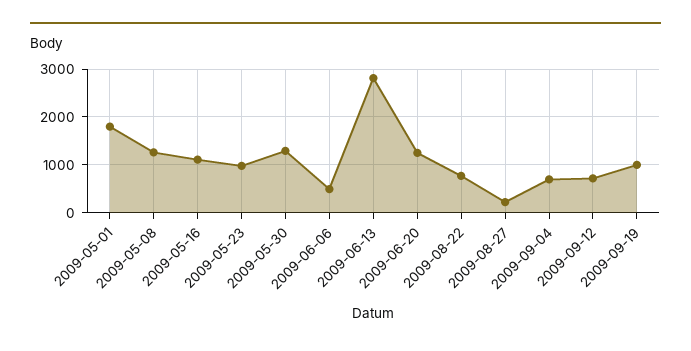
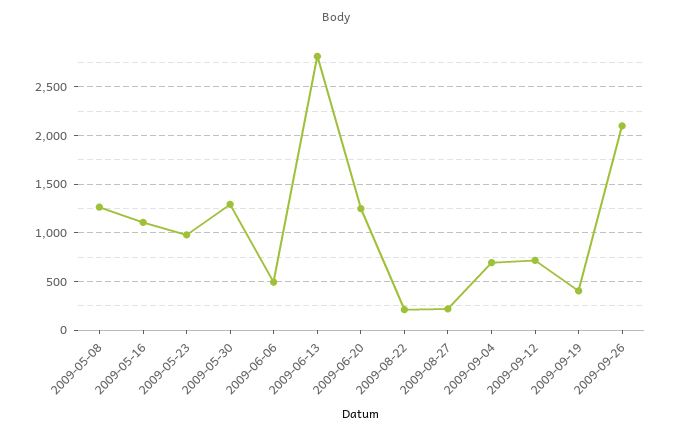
2009-05-01: 1800 -> none
2009-08-22: 800 -> 200
2009-09-19: 1000 -> 400
2009-09-26: none -> 2100

